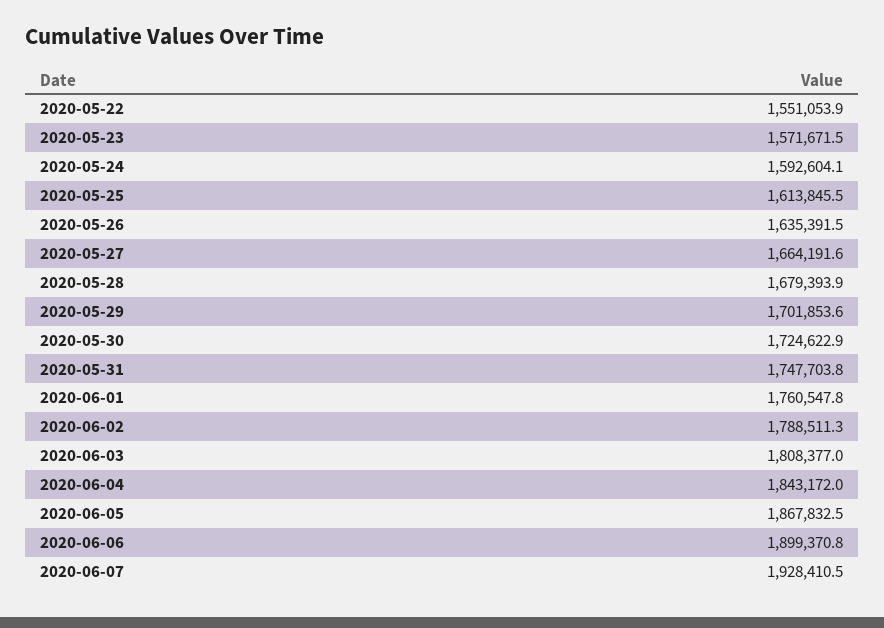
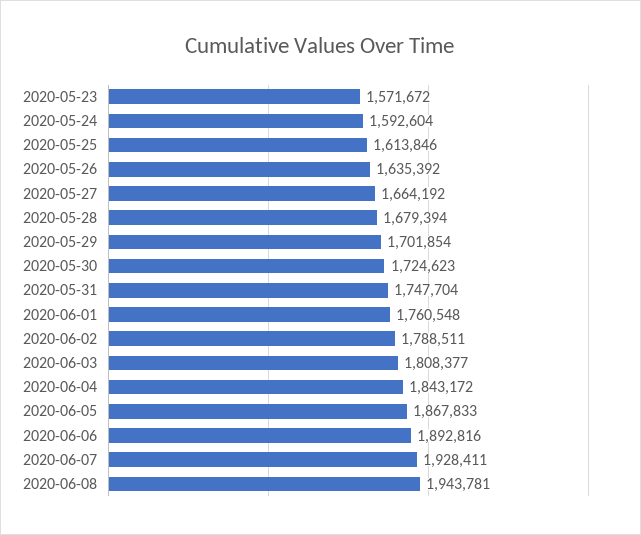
2020-05-22: 1551053.9 -> none
2020-06-06: 1899370.8 -> 1892816
2020-06-08: none -> 1943781

